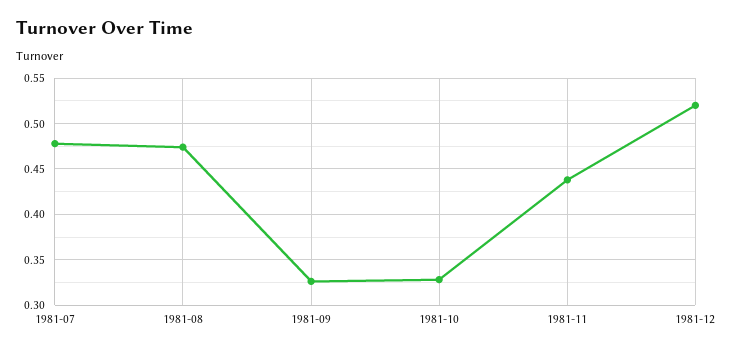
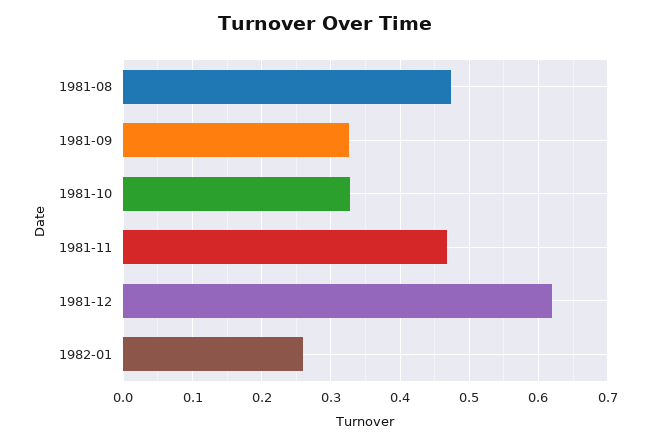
1981-07: 0.48 -> none
1981-11: 0.44 -> 0.47
1981-12: 0.52 -> 0.62
1982-01: none -> 0.26

